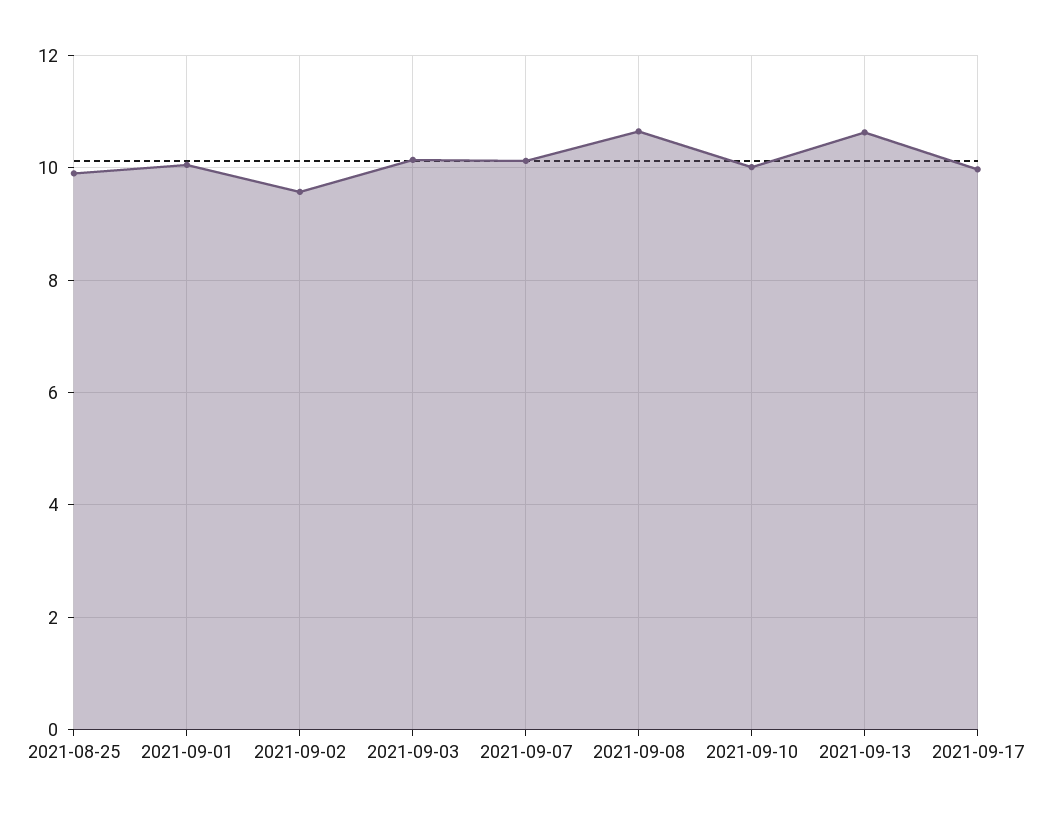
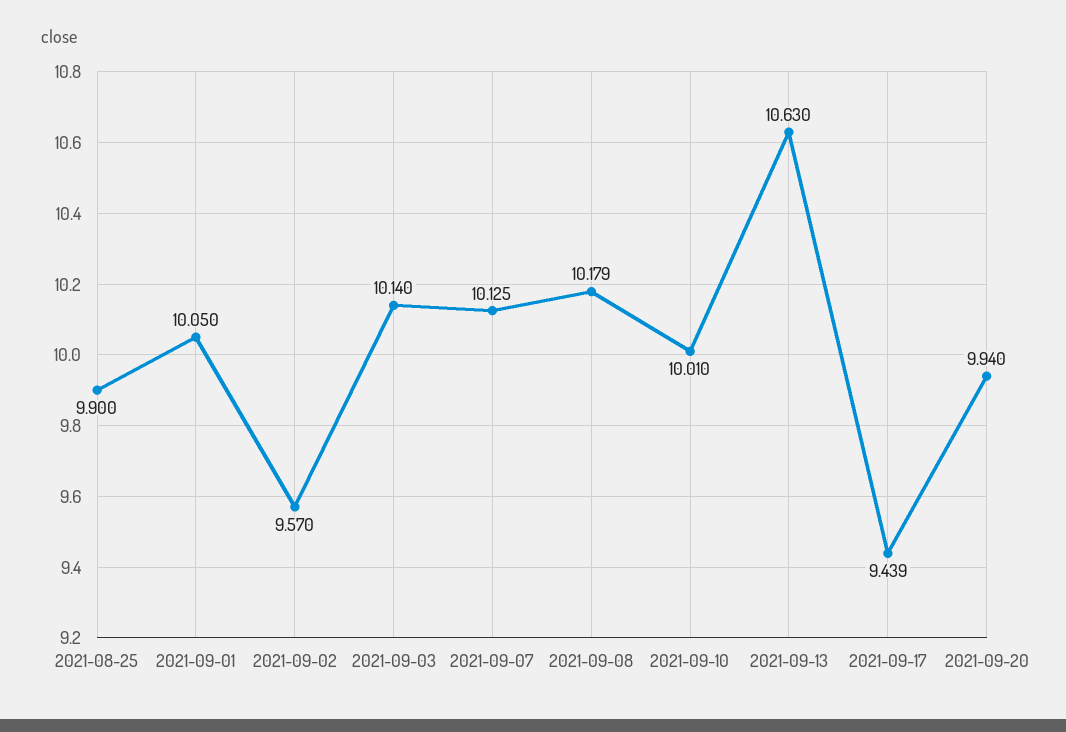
2021-09-08: 10.6 -> 10.179
2021-09-17: 10 -> 9.439
2021-09-20: none -> 9.94

